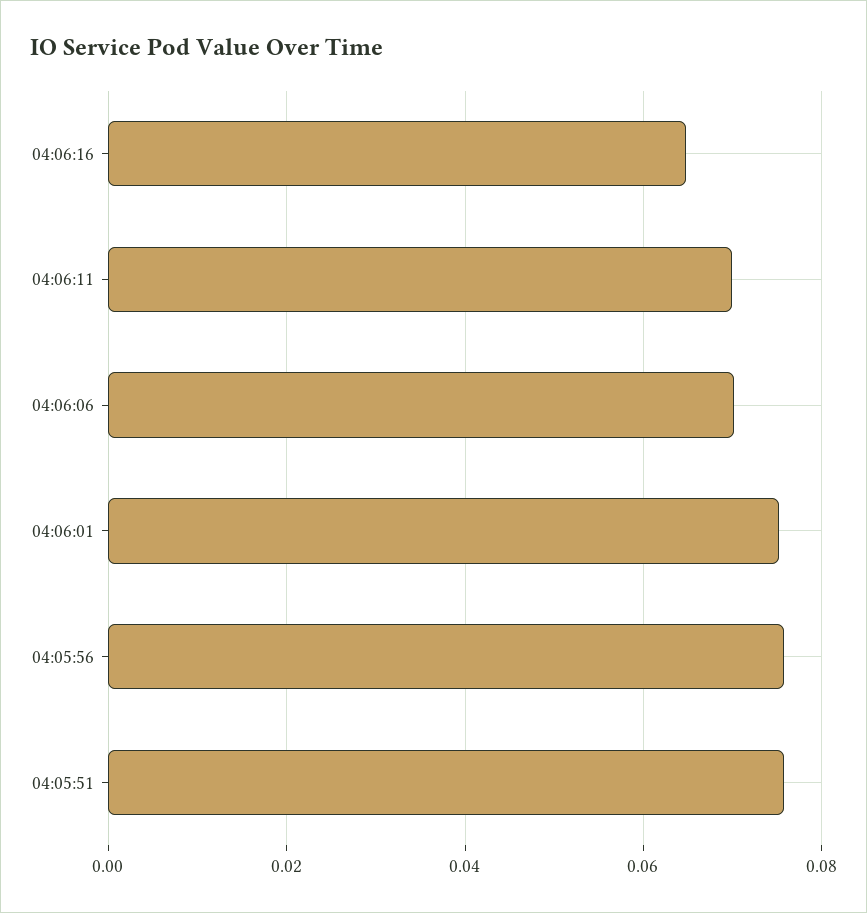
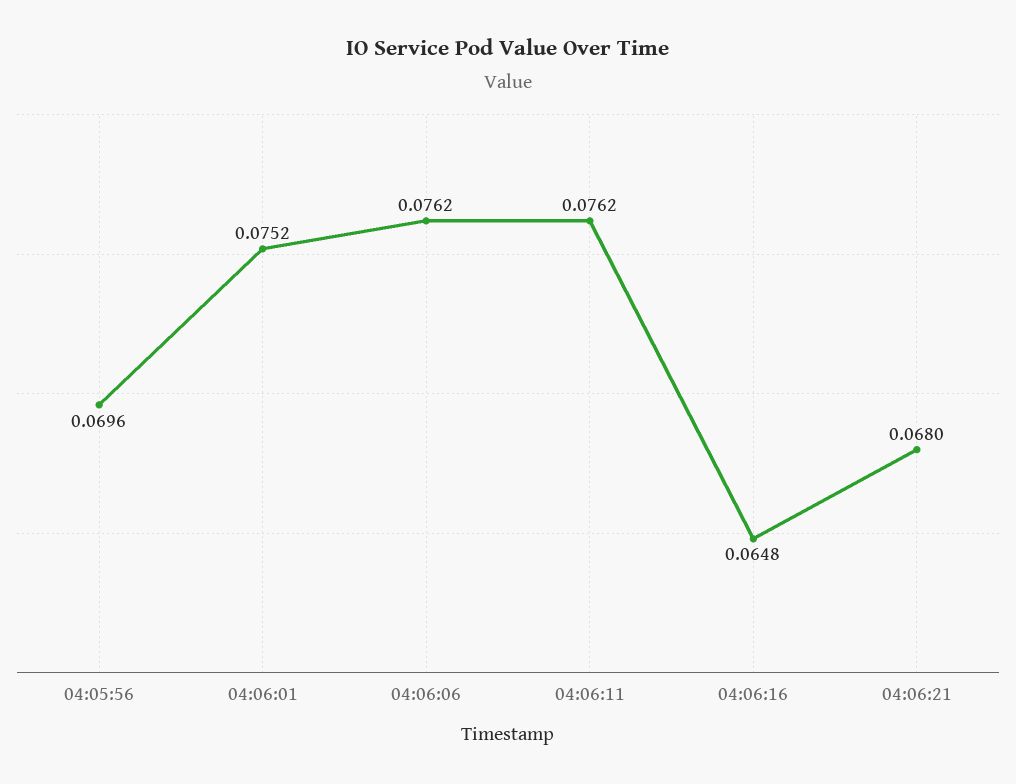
04:06:11: 0.07 -> 0.0762
04:06:06: 0.07 -> 0.0762
04:05:56: 0.076 -> 0.0696
04:05:51: 0.076 -> none
04:06:21: none -> 0.068

